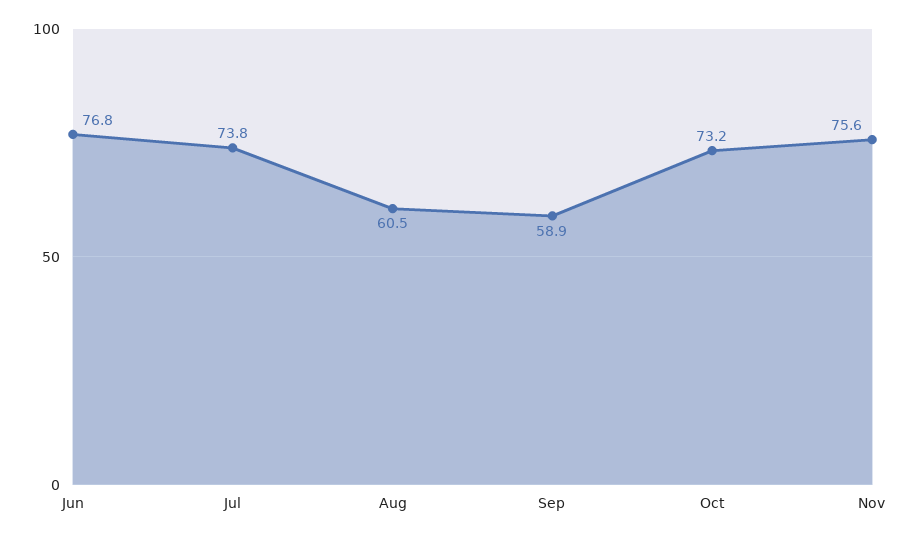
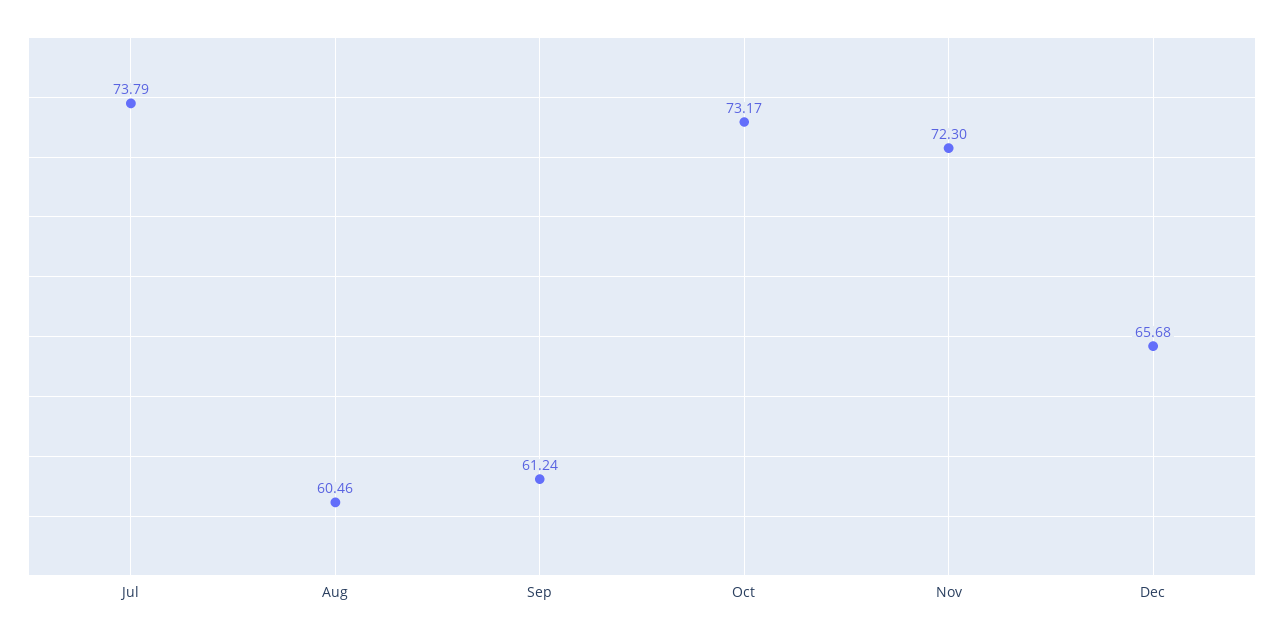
Jun: 76.8 -> none
Sep: 58.9 -> 61.24
Nov: 75.6 -> 72.3
Dec: none -> 65.68

